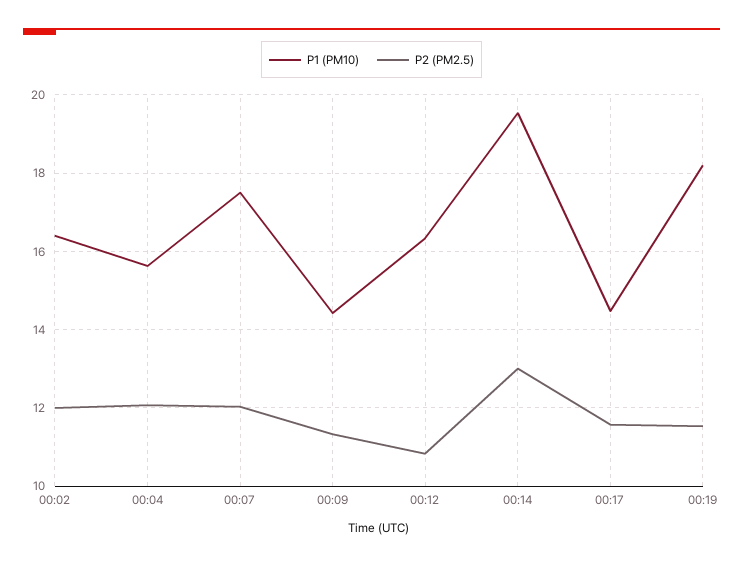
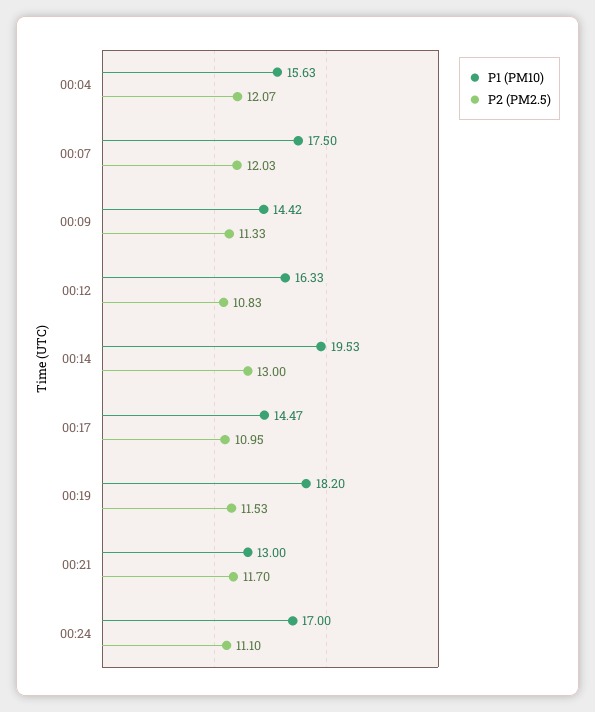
P1 (PM10), 00:02: 16.4 -> none
P2 (PM2.5), 00:02: 12 -> none
P2 (PM2.5), 00:17: 11.6 -> 10.95
P1 (PM10), 00:21: none -> 13
P2 (PM2.5), 00:21: none -> 11.7
P1 (PM10), 00:24: none -> 17
P2 (PM2.5), 00:24: none -> 11.1

